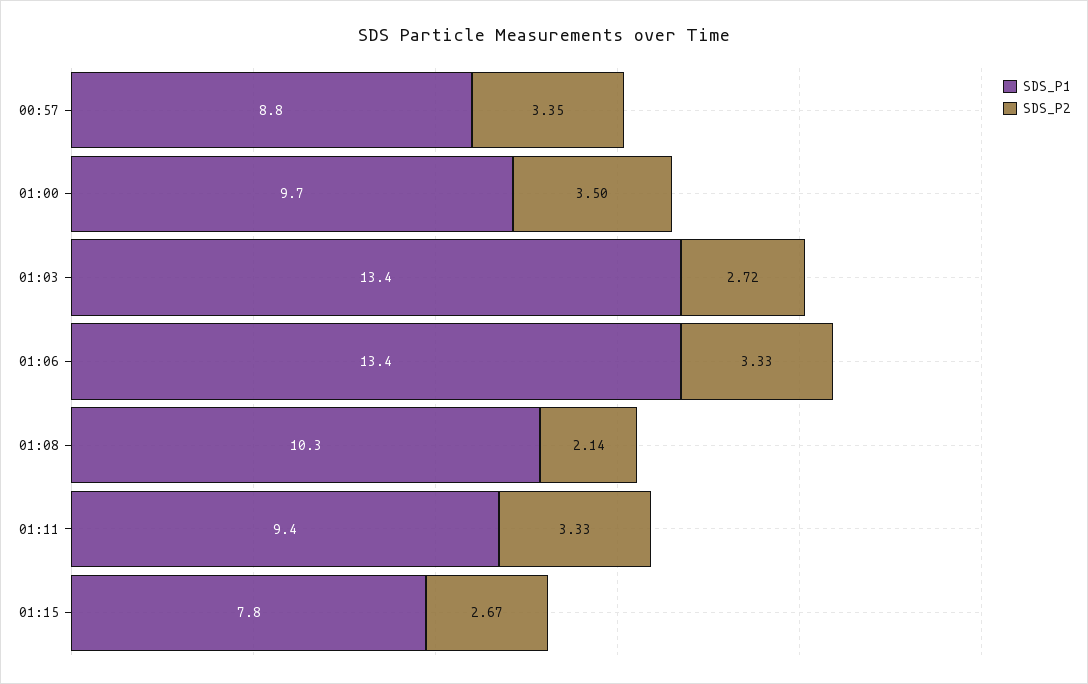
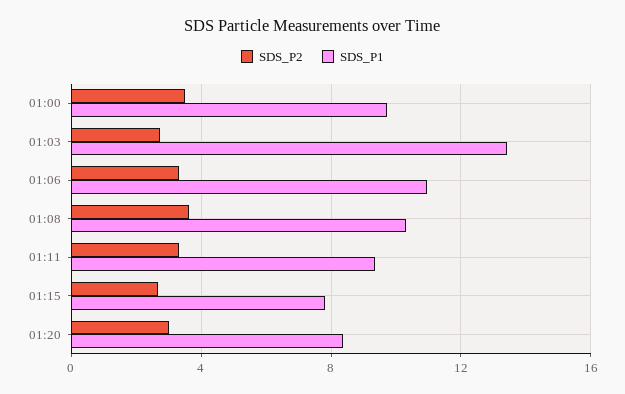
SDS_P1, 00:57: 8.8 -> none
SDS_P2, 00:57: 3.35 -> none
SDS_P1, 01:06: 13.4 -> 11
SDS_P2, 01:08: 2.14 -> 3.5
SDS_P2, 01:20: none -> 3
SDS_P1, 01:20: none -> 8.5

